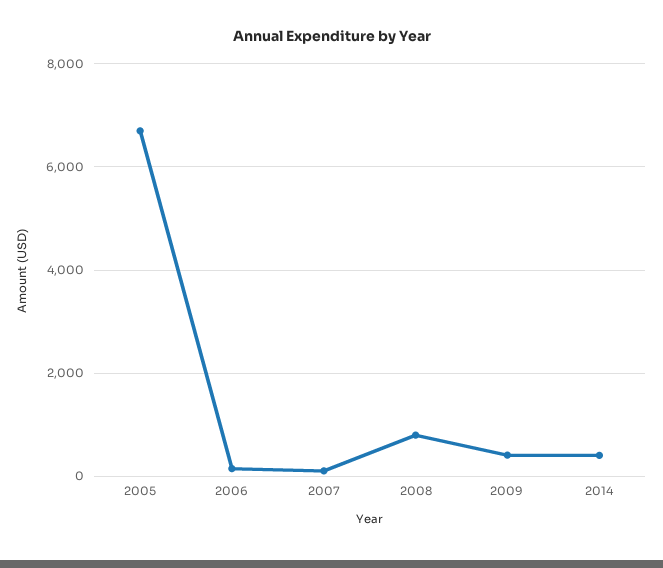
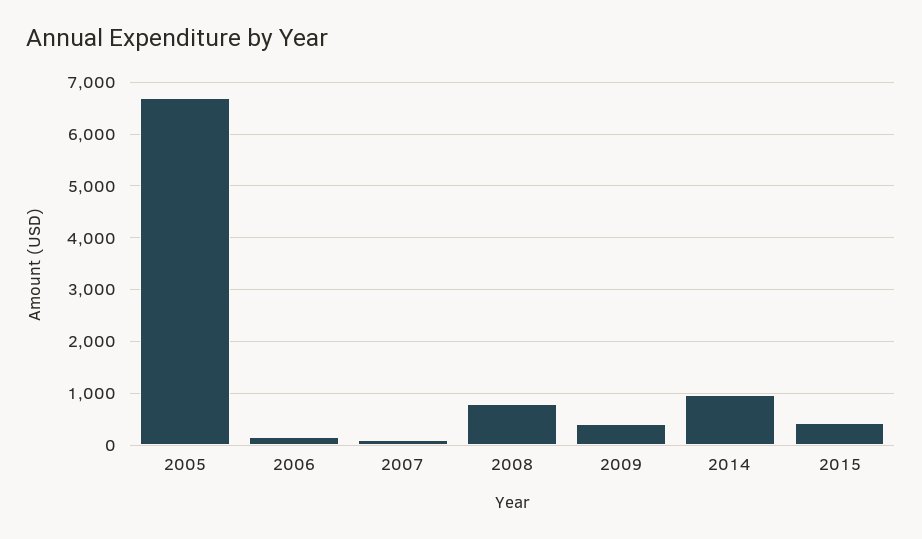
2014: 400 -> 1000
2015: none -> 400

